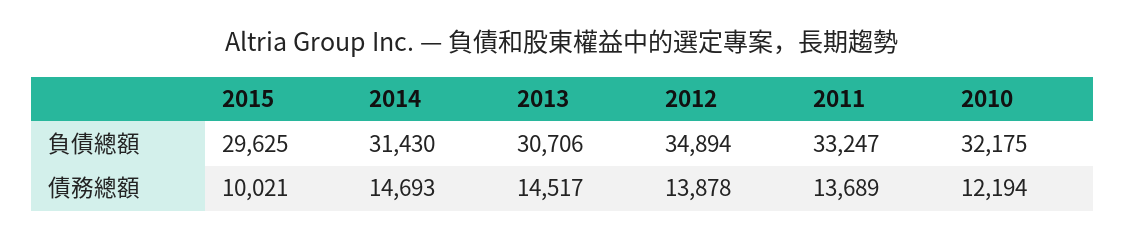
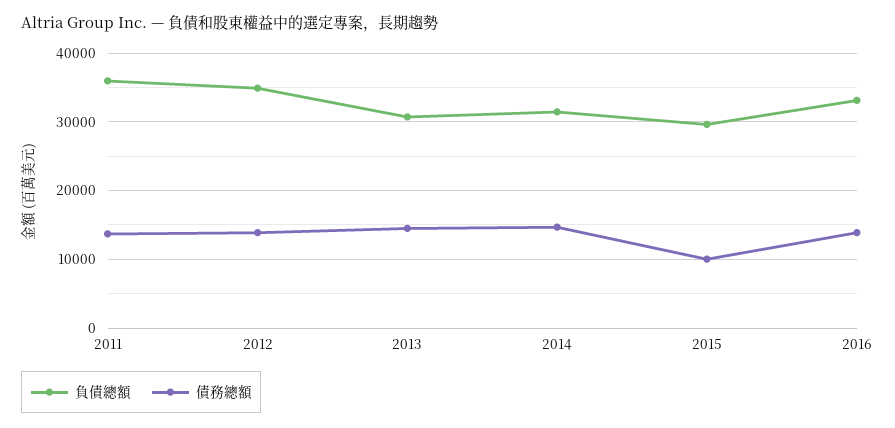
負債總額, 2011: 33247 -> 36000
負債總額, 2010: 32175 -> none
債務總額, 2010: 12194 -> none
負債總額, 2016: none -> 33000
債務總額, 2016: none -> 14000

